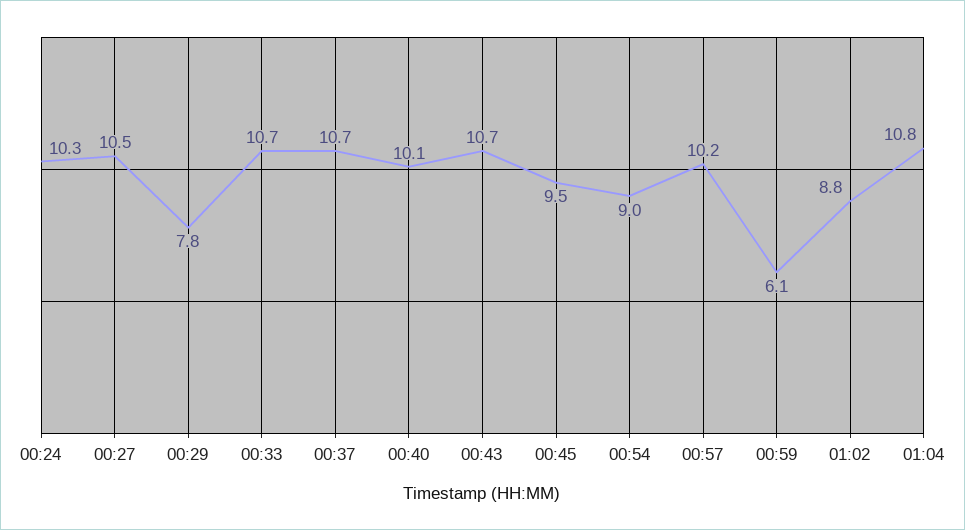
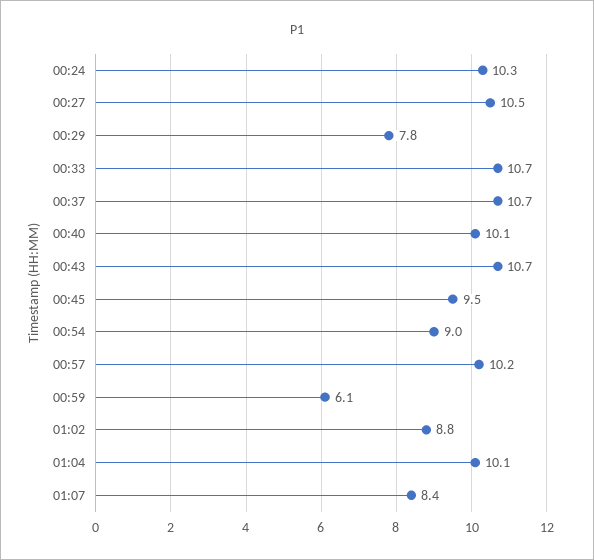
01:04: 10.8 -> 10.1
01:07: none -> 8.4

